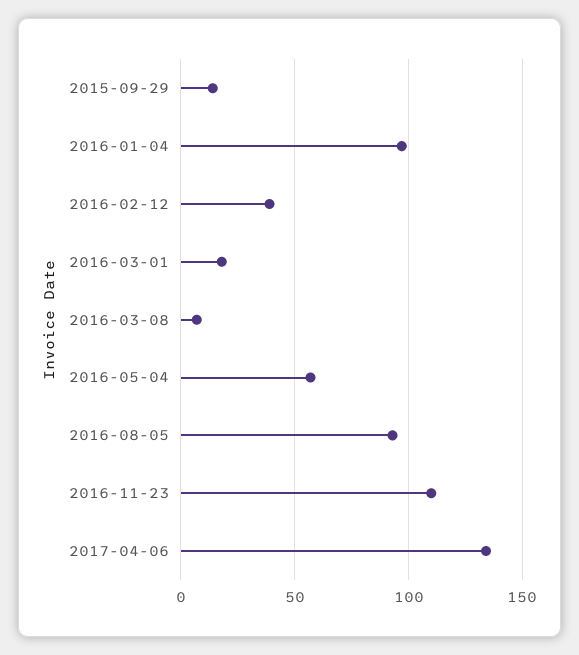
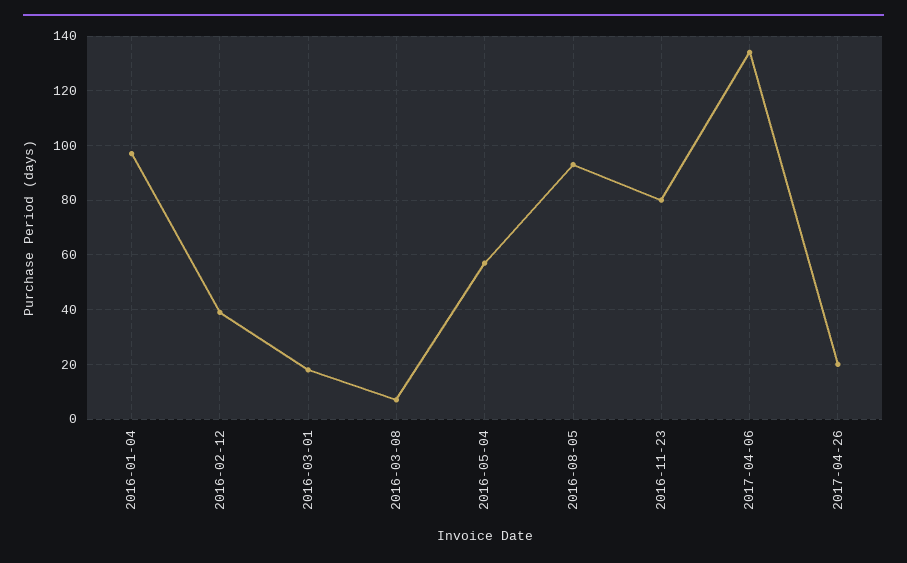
2015-09-29: 15 -> none
2016-11-23: 110 -> 80
2017-04-26: none -> 20

